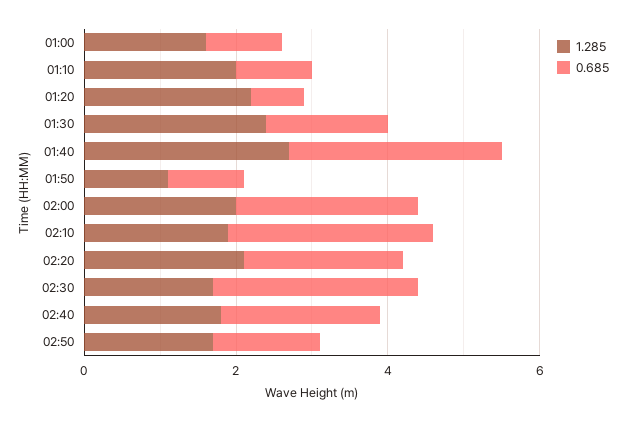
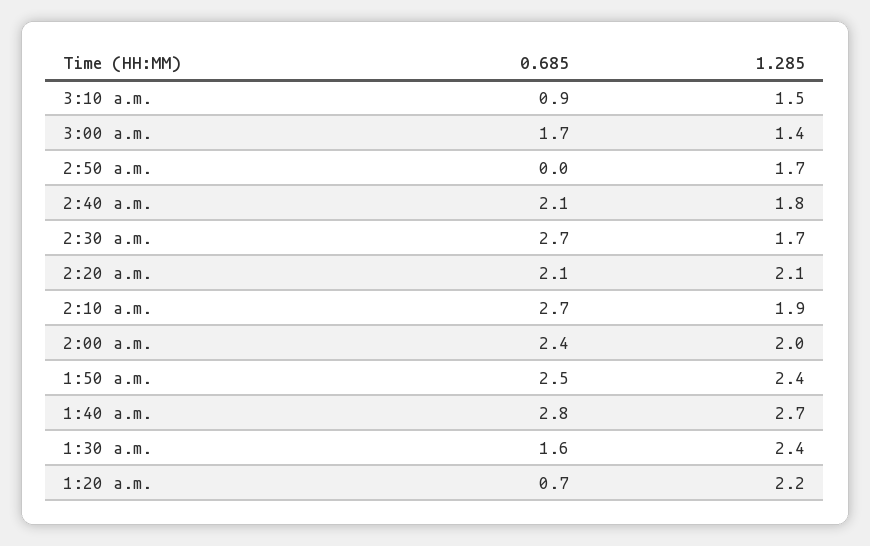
1.285, 01:00: 1.5 -> none
0.685, 01:00: 1 -> none
1.285, 01:10: 2 -> none
0.685, 01:10: 1 -> none
1.285, 01:50: 1 -> 2.4
0.685, 01:50: 1 -> 2.5
0.685, 02:50: 1.5 -> 0
0.685, 3:10 a.m.: none -> 0.9
1.285, 3:10 a.m.: none -> 1.5
0.685, 3:00 a.m.: none -> 1.7
1.285, 3:00 a.m.: none -> 1.4

